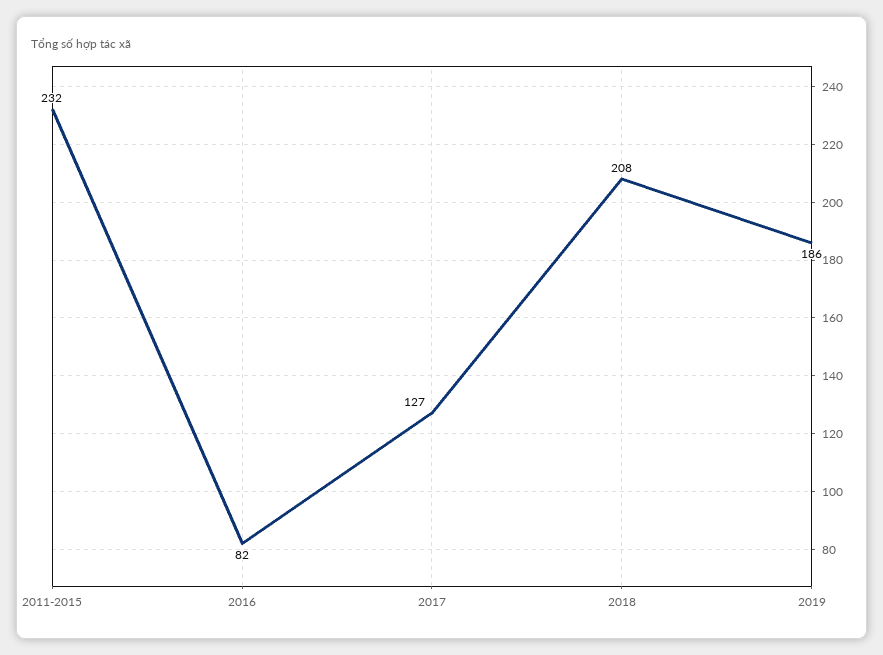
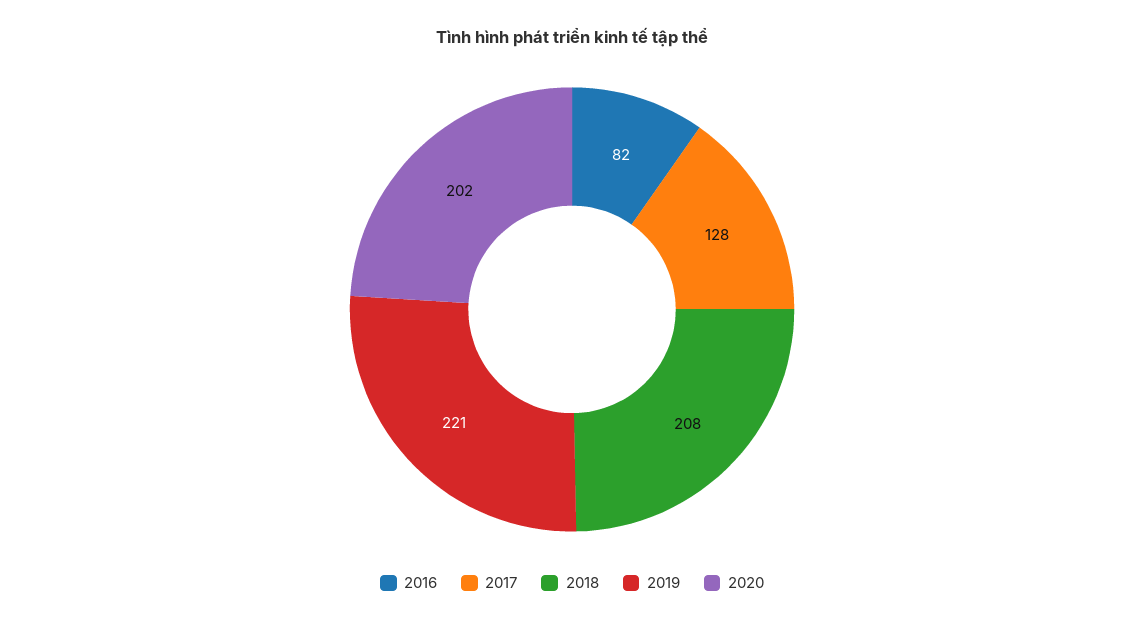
2011-2015: 232 -> none
2017: 127 -> 128
2019: 186 -> 221
2020: none -> 202

